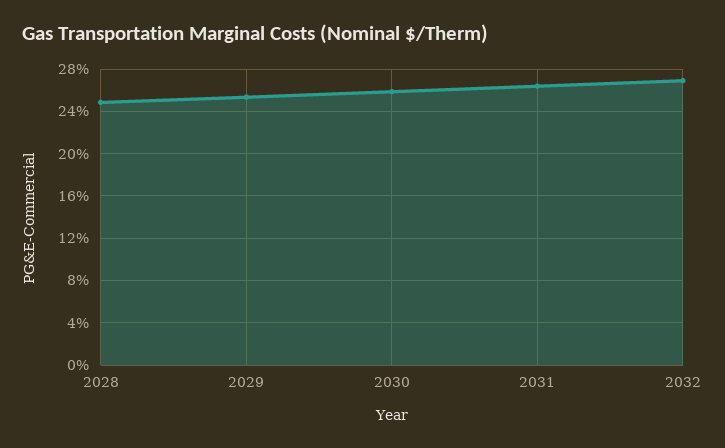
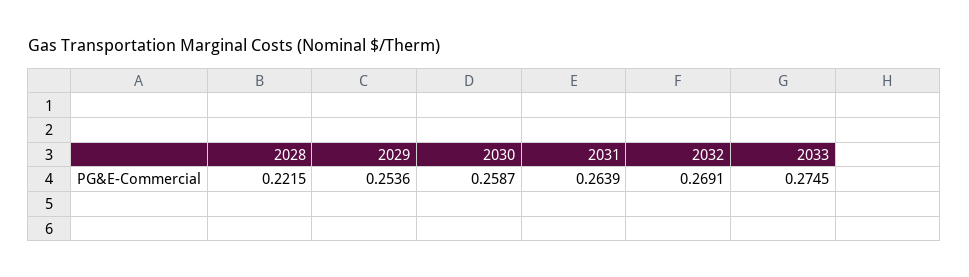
2028: 0.25 -> 0.2215
2033: none -> 0.2745

